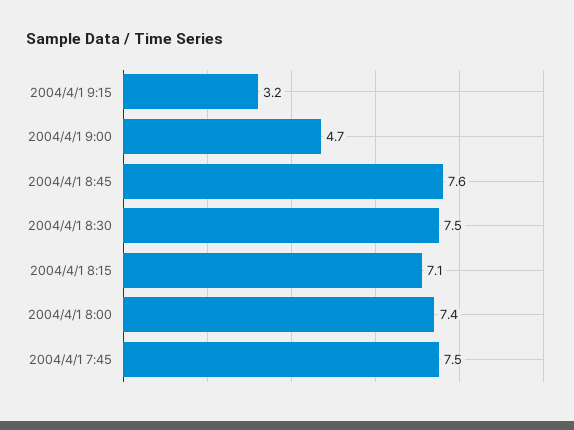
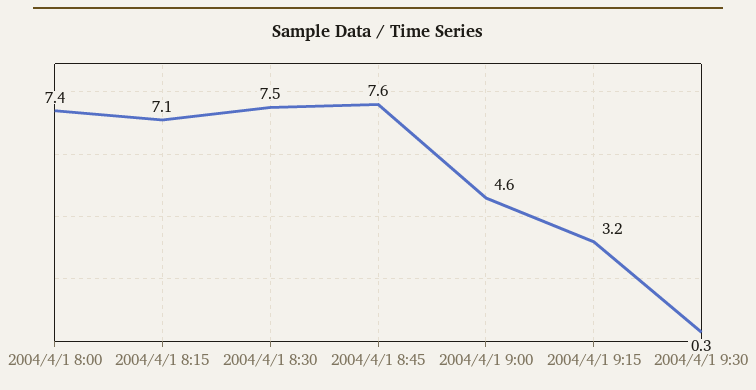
2004/4/1 9:00: 4.7 -> 4.6
2004/4/1 7:45: 7.5 -> none
2004/4/1 9:30: none -> 0.3

